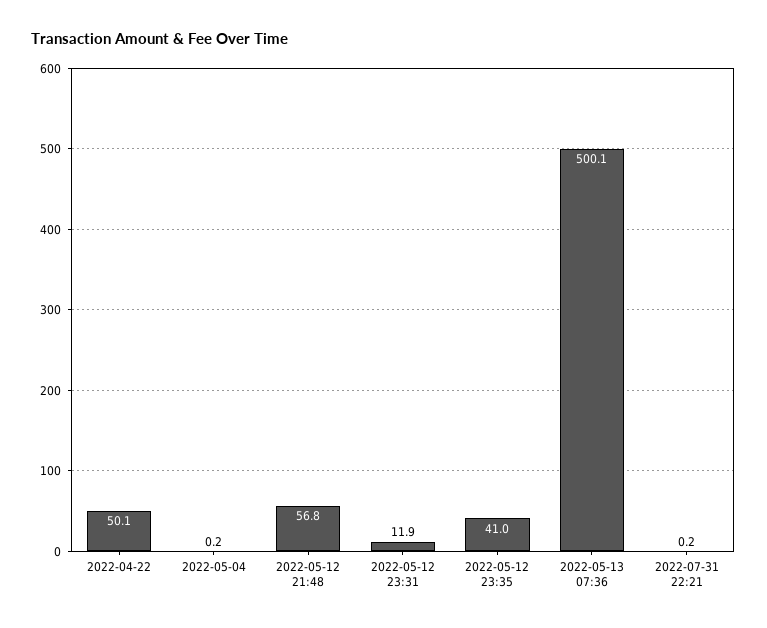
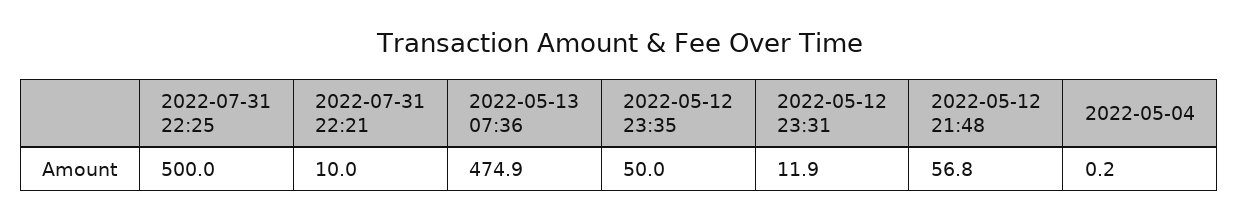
2022-04-22: 50.1 -> none
2022-05-12 23:35: 41 -> 50
2022-05-13 07:36: 500.1 -> 474.9
2022-07-31 22:21: 0.2 -> 10
2022-07-31 22:25: none -> 500

